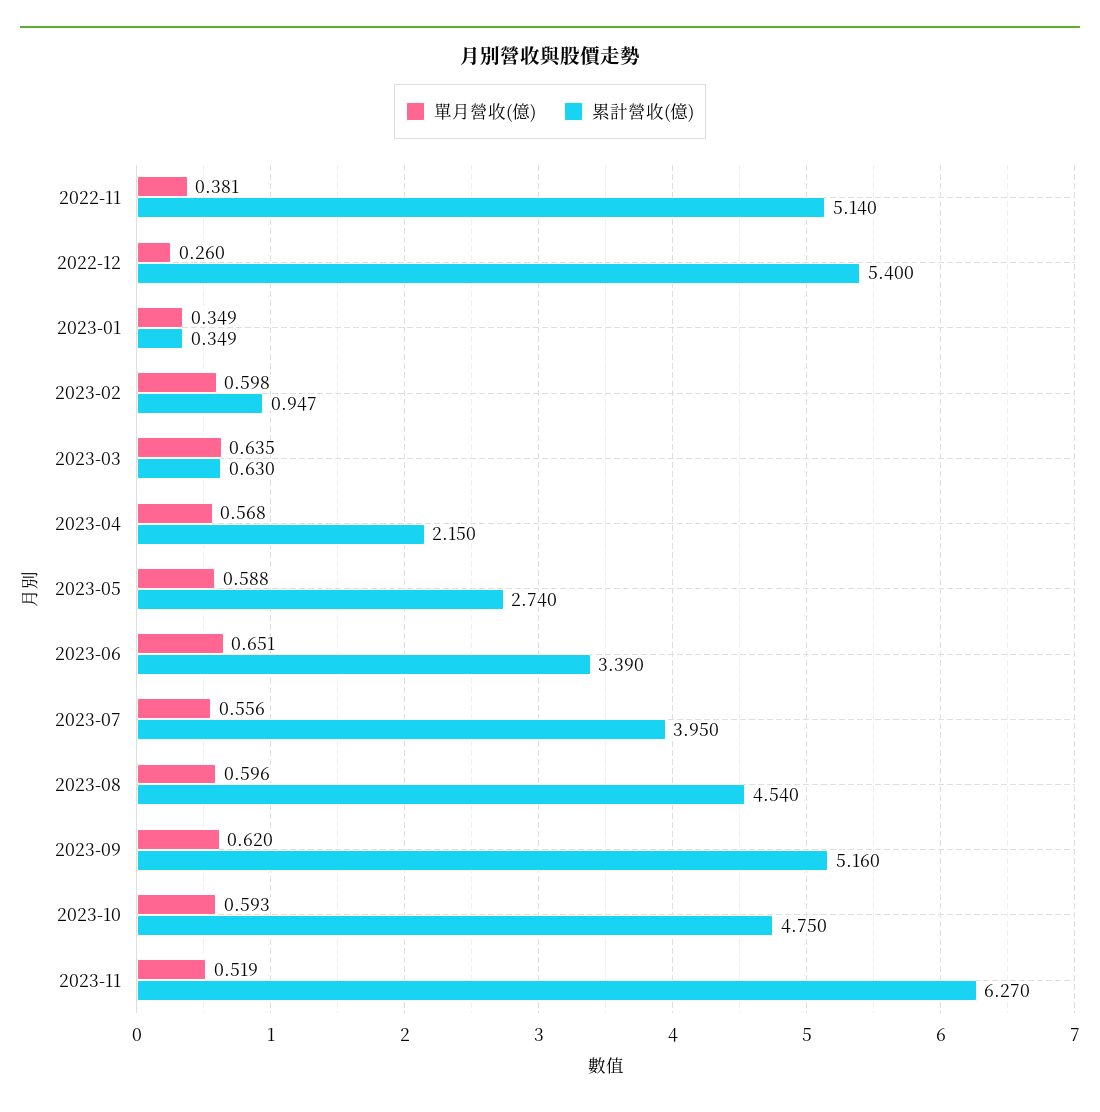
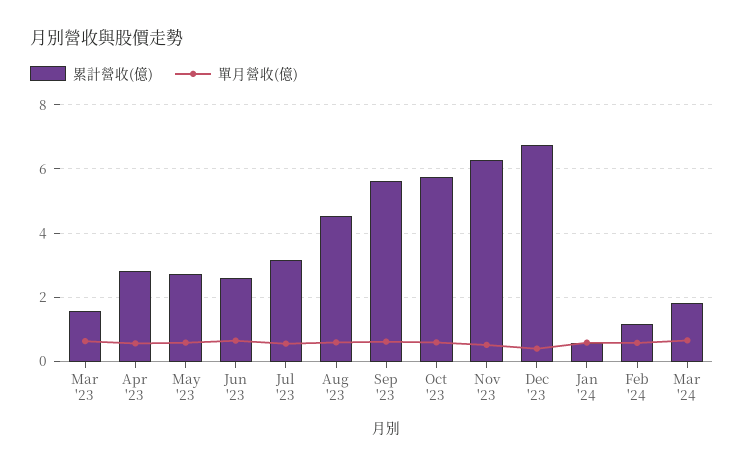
單月營收(億), 2022-11: 0.381 -> none
累計營收(億), 2022-11: 5.14 -> none
單月營收(億), 2022-12: 0.26 -> none
累計營收(億), 2022-12: 5.4 -> none
單月營收(億), 2023-01: 0.349 -> none
累計營收(億), 2023-01: 0.349 -> none
單月營收(億), 2023-02: 0.598 -> none
累計營收(億), 2023-02: 0.947 -> none
累計營收(億), 2023-03: 0.63 -> 1.6
累計營收(億), 2023-04: 2.15 -> 2.8
累計營收(億), 2023-06: 3.39 -> 2.6
累計營收(億), 2023-07: 3.95 -> 3.2
累計營收(億), 2023-09: 5.16 -> 5.6
累計營收(億), 2023-10: 4.75 -> 5.8
累計營收(億), Dec '23: none -> 6.8
單月營收(億), Dec '23: none -> 0.4
累計營收(億), Jan '24: none -> 0.6
單月營收(億), Jan '24: none -> 0.6
累計營收(億), Feb '24: none -> 1.2
單月營收(億), Feb '24: none -> 0.6
累計營收(億), Mar '24: none -> 1.8
單月營收(億), Mar '24: none -> 0.6

